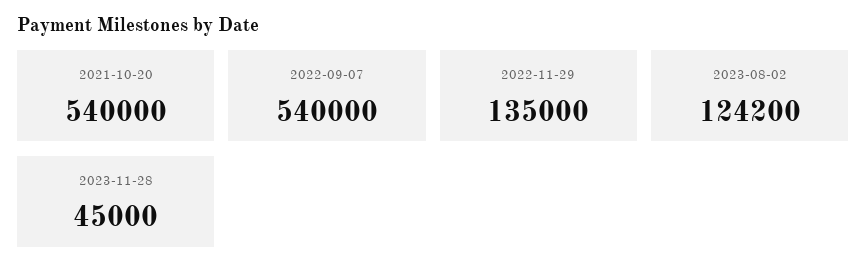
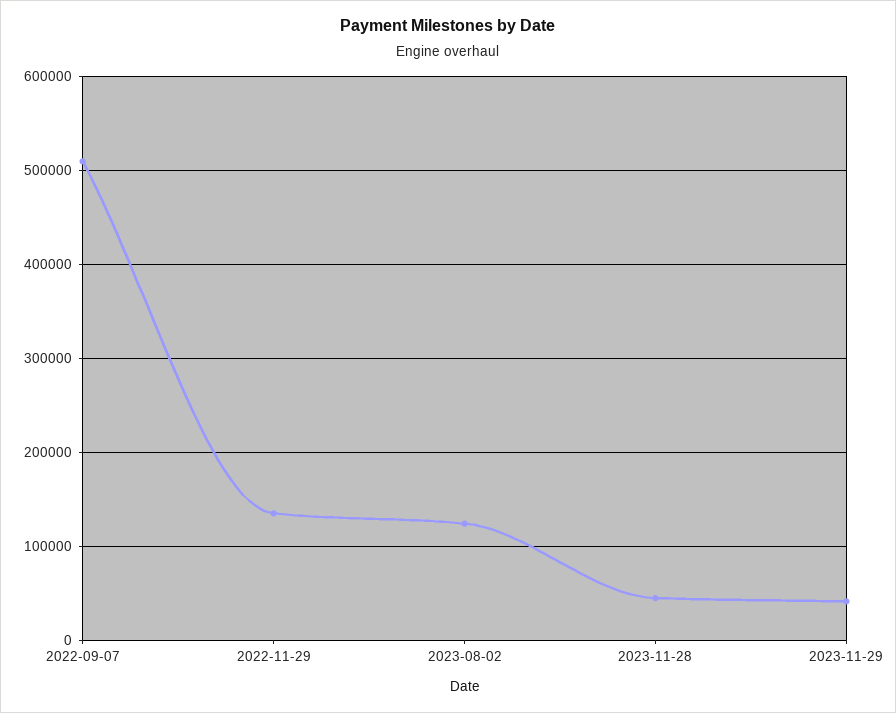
2021-10-20: 540000 -> none
2022-09-07: 540000 -> 510000
2023-11-29: none -> 40000

